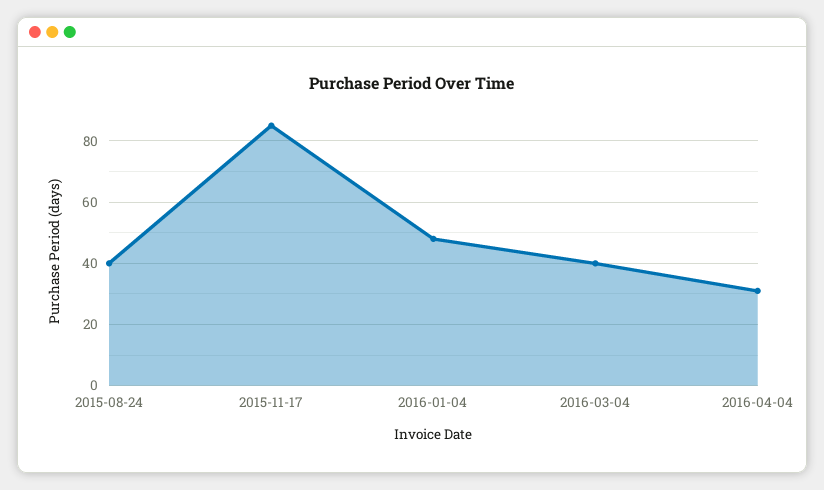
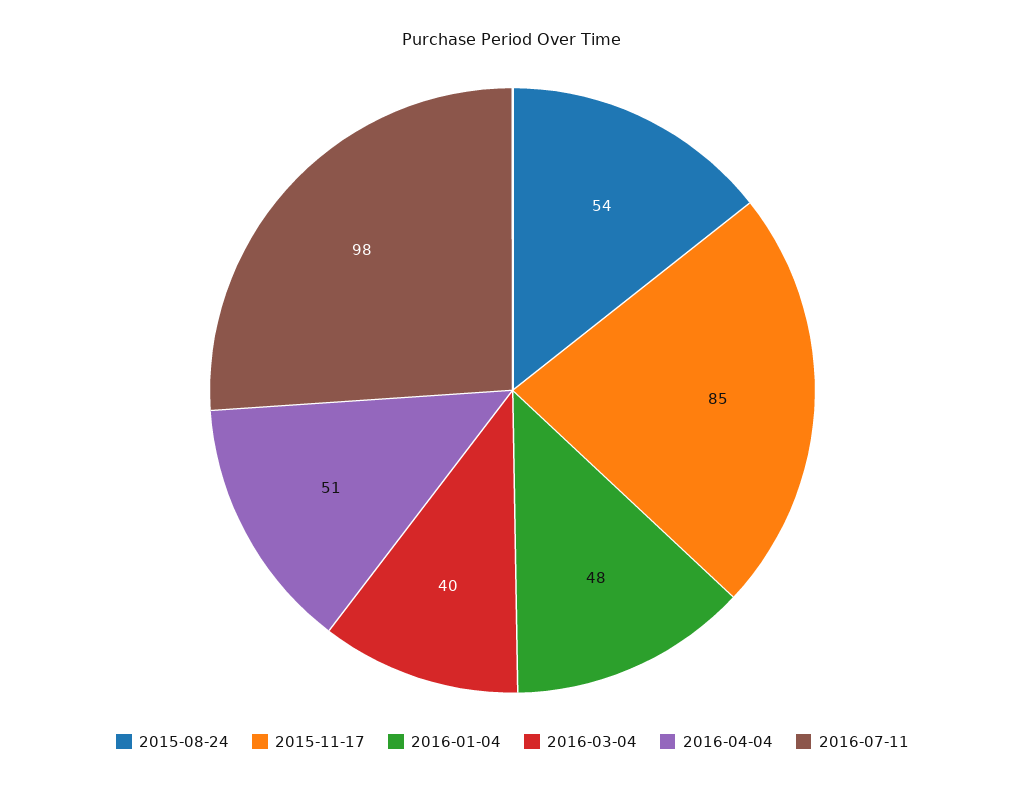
2015-08-24: 40 -> 54
2016-04-04: 30 -> 51
2016-07-11: none -> 98

